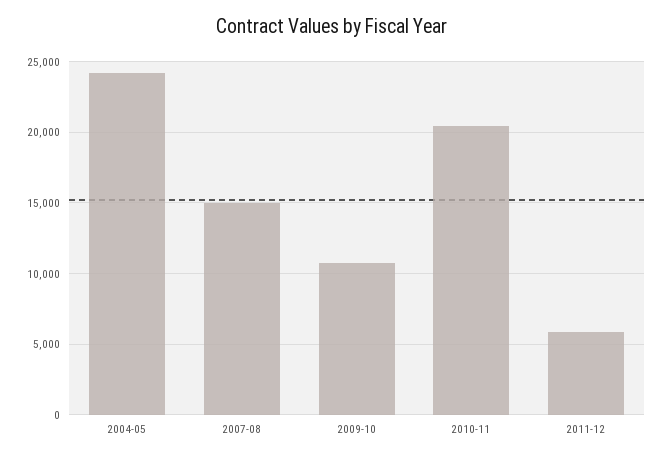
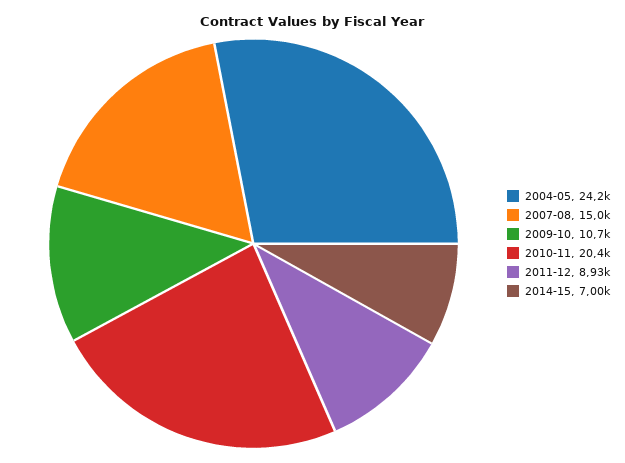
2011-12: 6000 -> 8930
2014-15: none -> 7000

